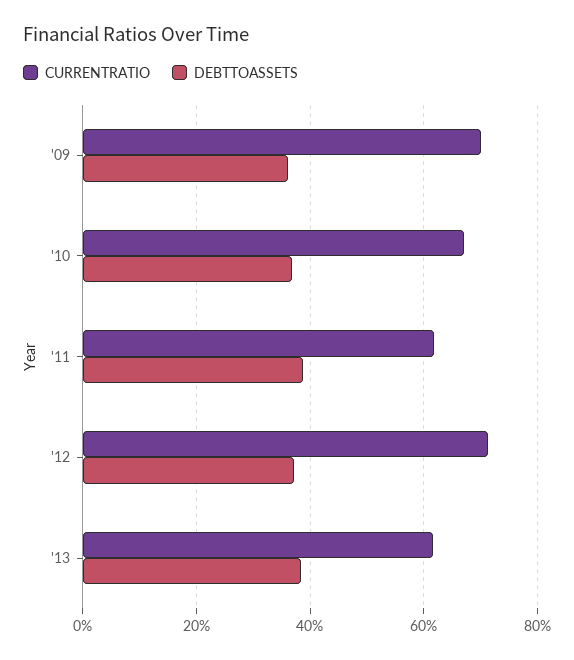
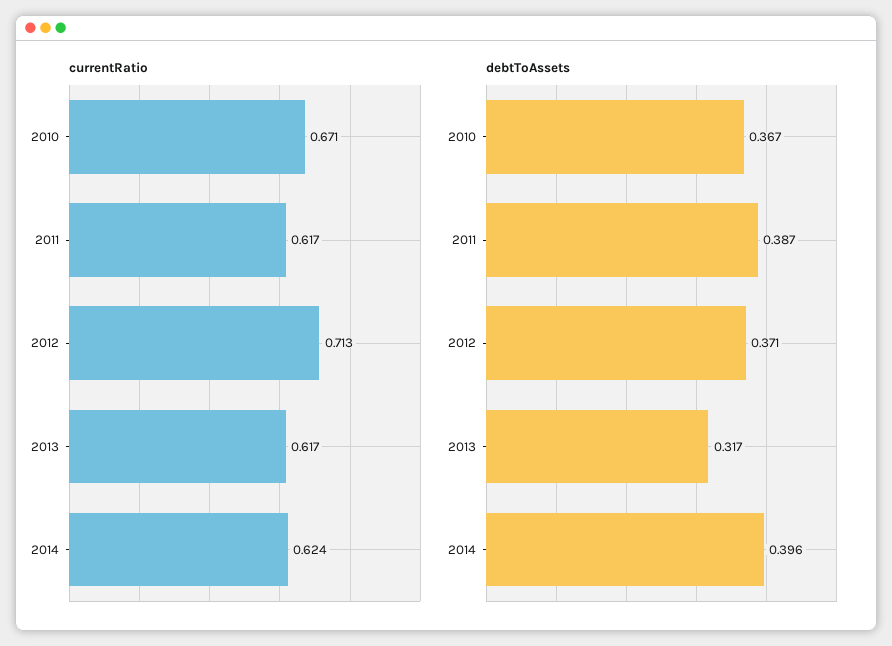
CURRENTRATIO, '09: 0.7 -> none
DEBTTOASSETS, '09: 0.36 -> none
DEBTTOASSETS, '13: 0.38 -> 0.317
CURRENTRATIO, 2014: none -> 0.624
DEBTTOASSETS, 2014: none -> 0.396

